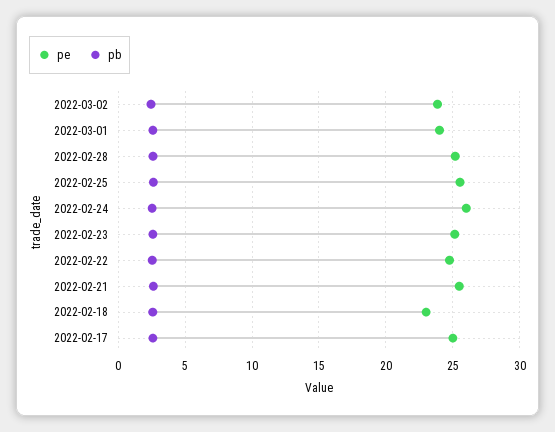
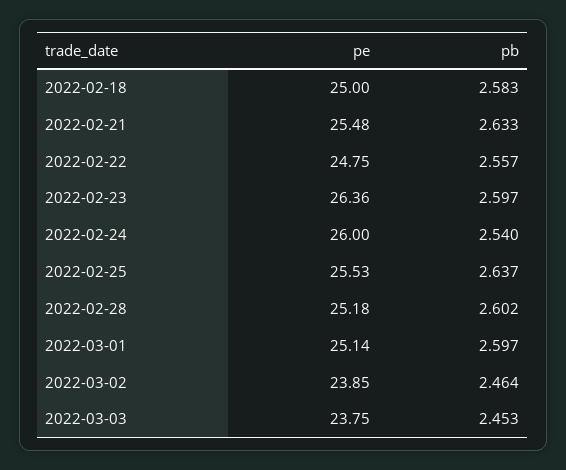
pe, 2022-03-01: 24 -> 25.14
pe, 2022-02-23: 25 -> 26.36
pe, 2022-02-18: 23 -> 25
pe, 2022-02-17: 25 -> none
pb, 2022-02-17: 2.5 -> none
pe, 2022-03-03: none -> 23.75
pb, 2022-03-03: none -> 2.453

